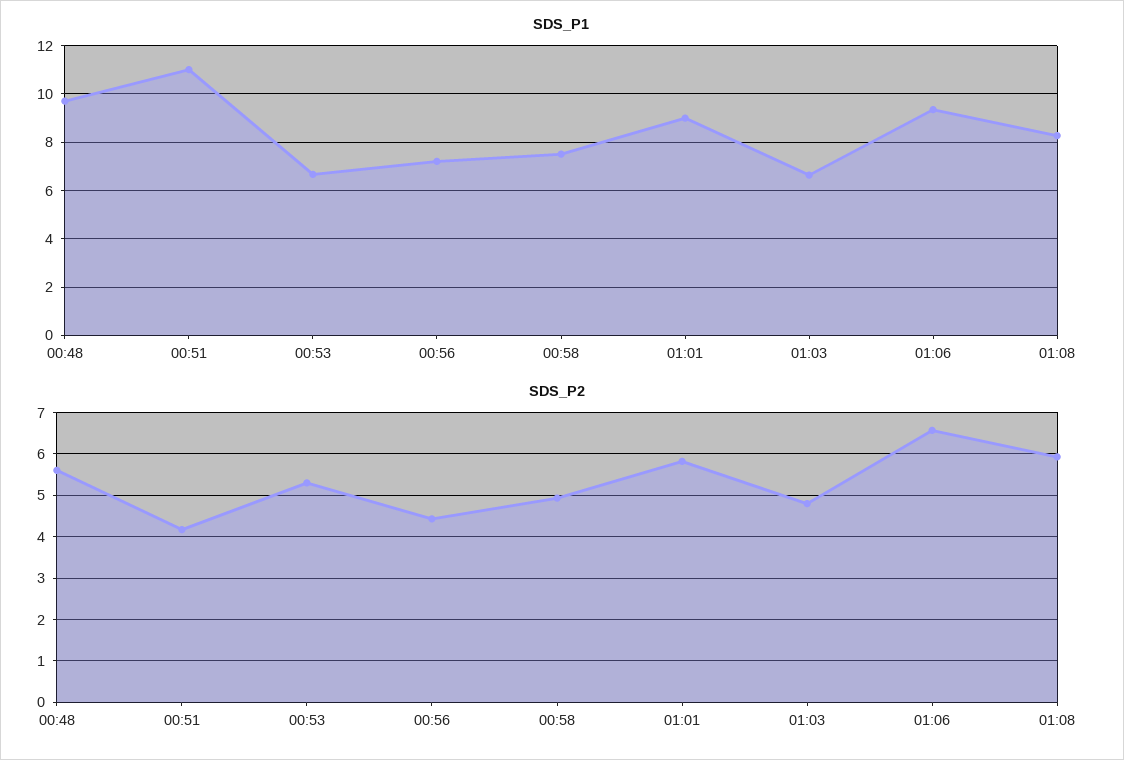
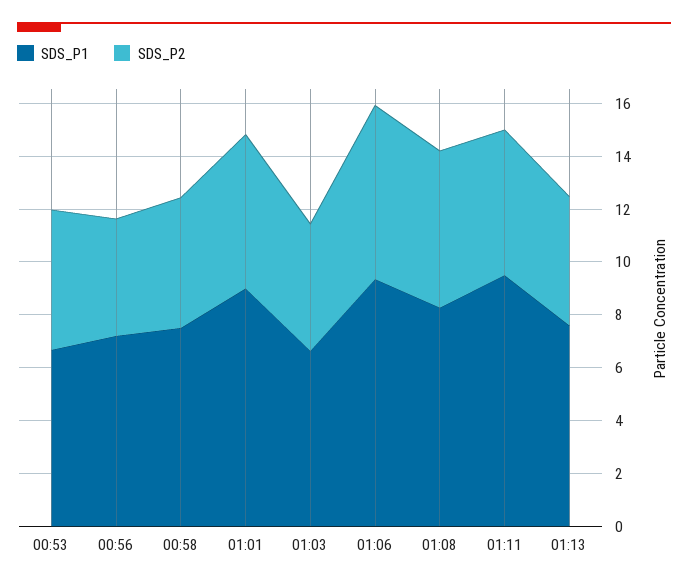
SDS_P1, 00:48: 9.75 -> none
SDS_P1, 00:51: 11 -> none
SDS_P2, 00:48: 5.6 -> none
SDS_P2, 00:51: 4.2 -> none
SDS_P1, 01:11: none -> 9.5
SDS_P2, 01:11: none -> 5.5
SDS_P1, 01:13: none -> 7.5
SDS_P2, 01:13: none -> 5

